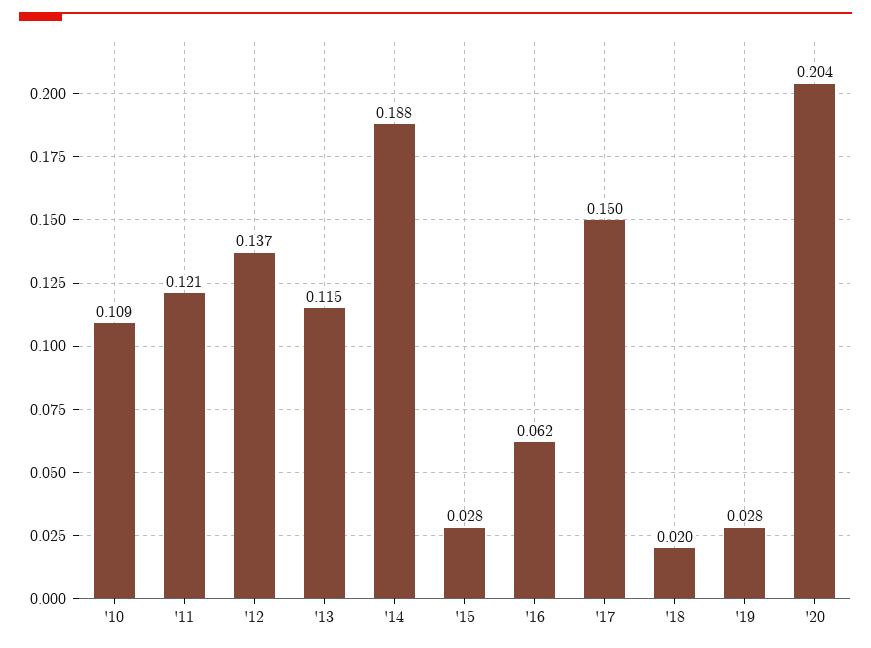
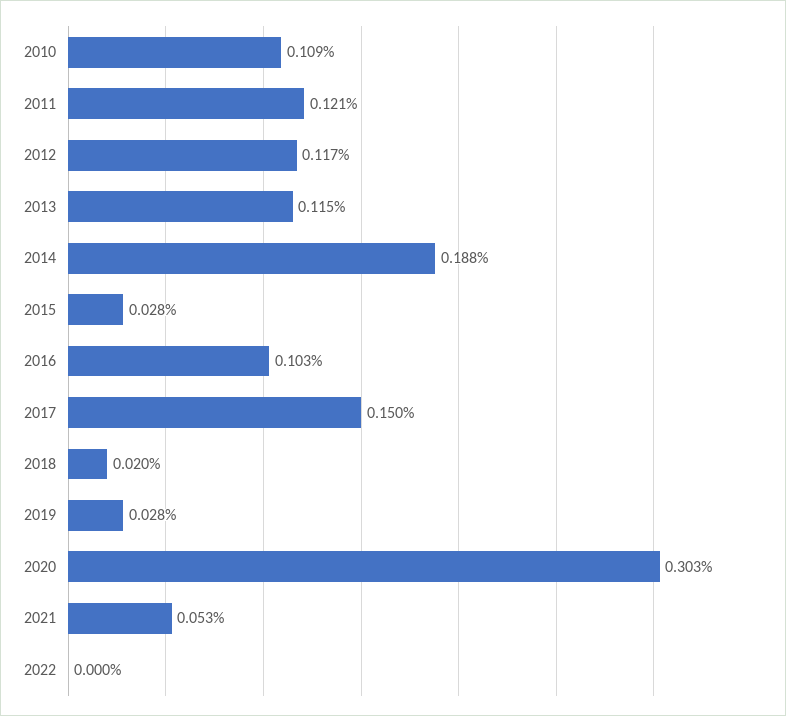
'12: 0.137 -> 0.117
'16: 0.062 -> 0.103
'20: 0.204 -> 0.303
2021: none -> 0.053
2022: none -> 0

